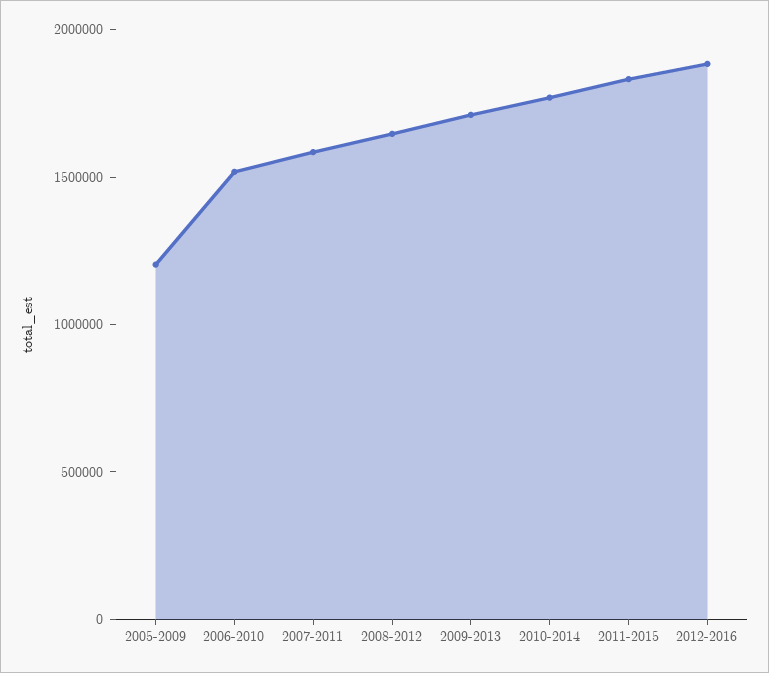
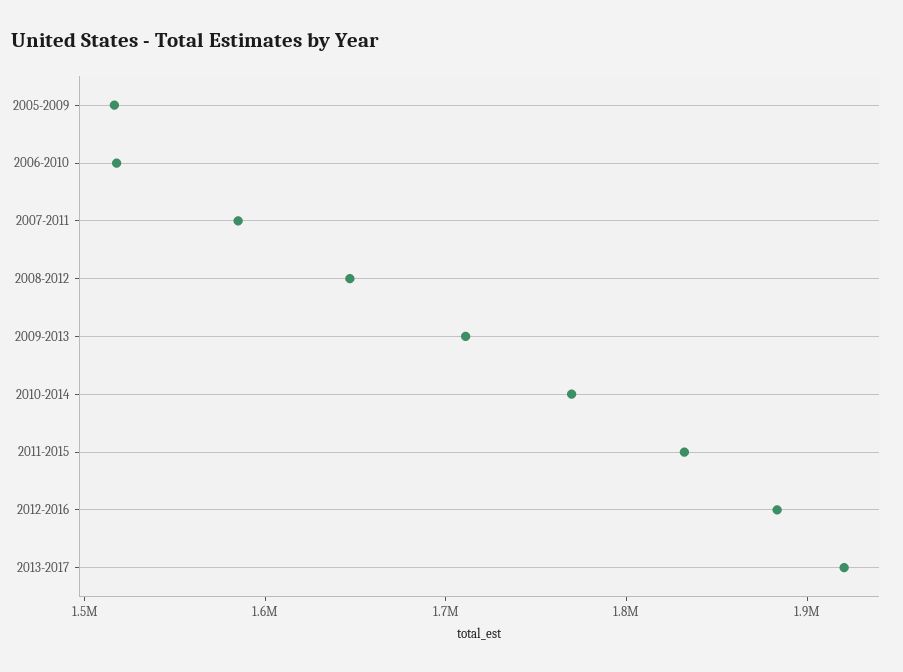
2005-2009: 1200000 -> 1520000
2013-2017: none -> 1920000

